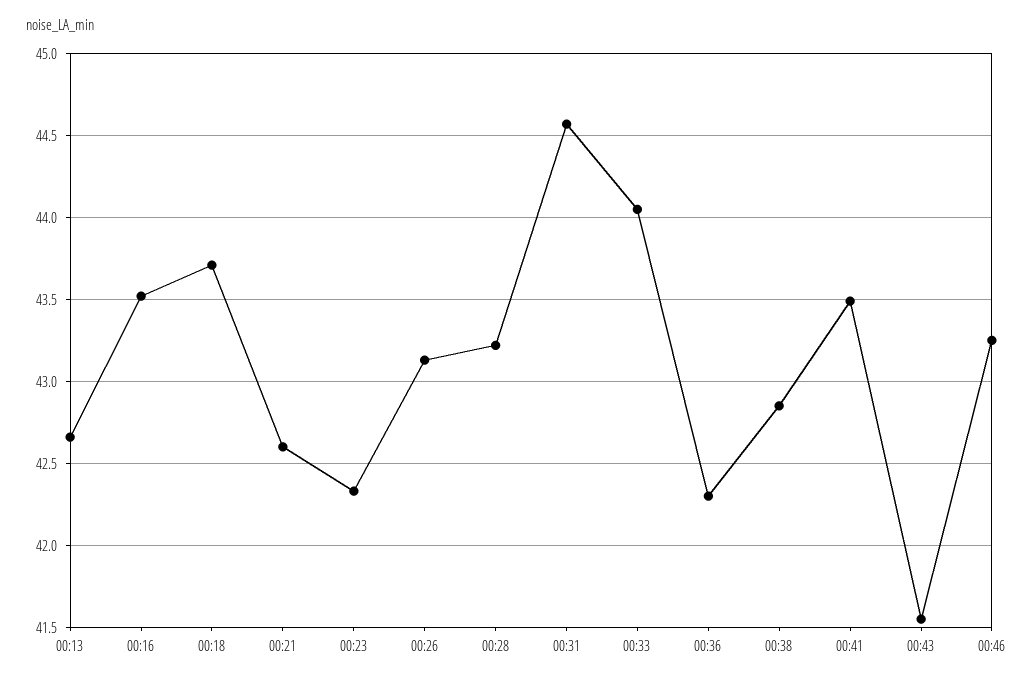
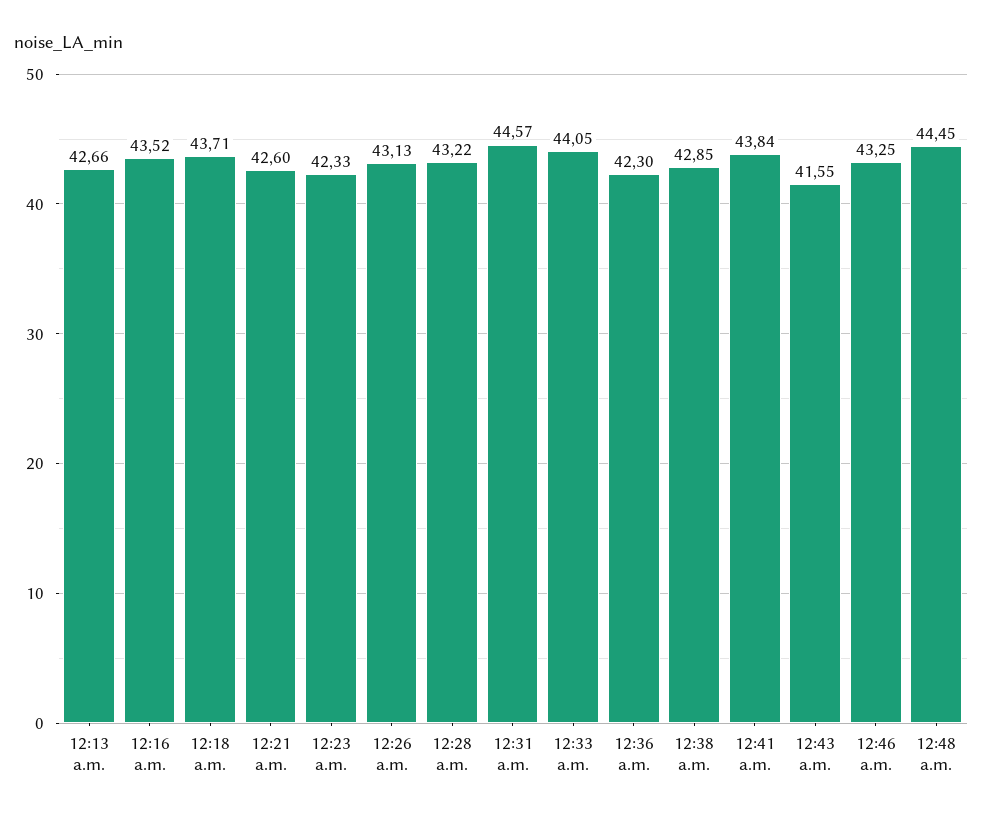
00:41: 43.5 -> 43.84
12:48 a.m.: none -> 44.45

